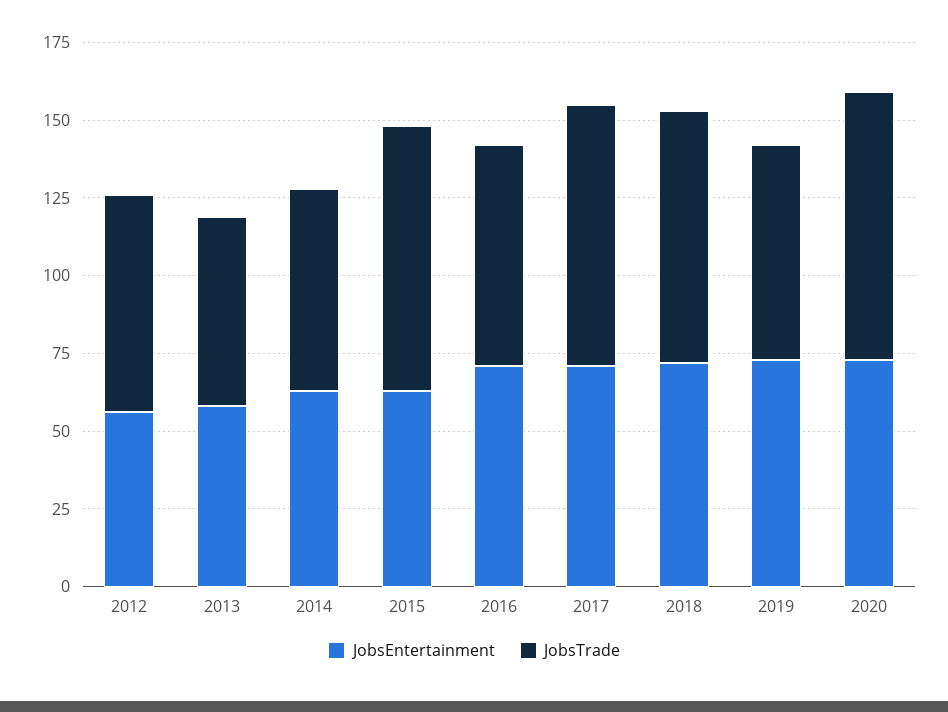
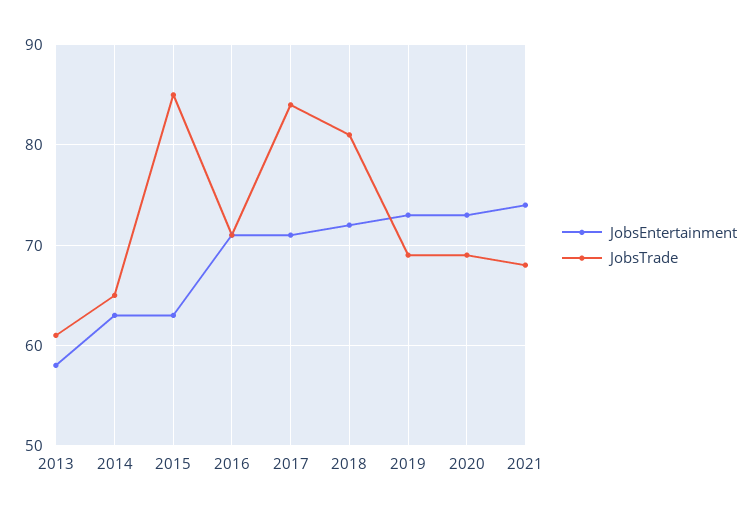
JobsEntertainment, 2012: 55 -> none
JobsTrade, 2012: 70 -> none
JobsTrade, 2020: 85 -> 69
JobsEntertainment, 2021: none -> 74
JobsTrade, 2021: none -> 68

